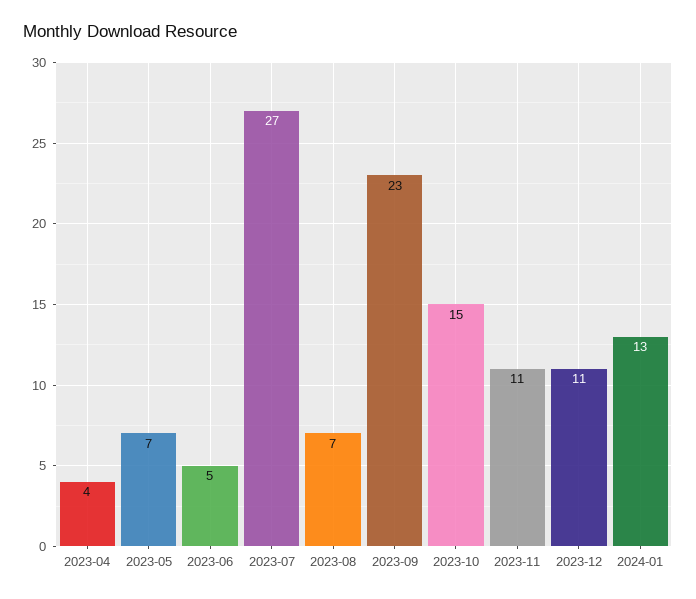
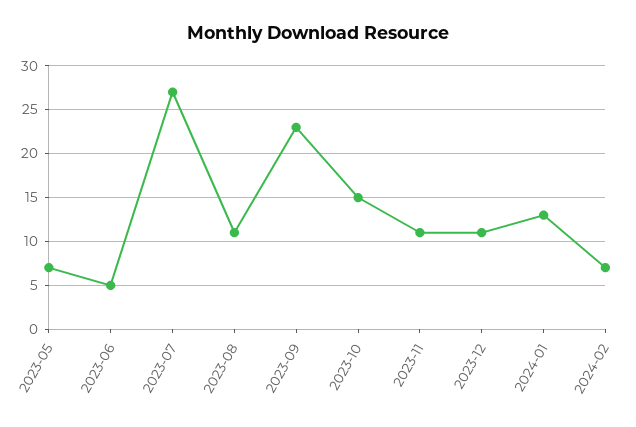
2023-04: 4 -> none
2023-08: 7 -> 11
2024-02: none -> 7

